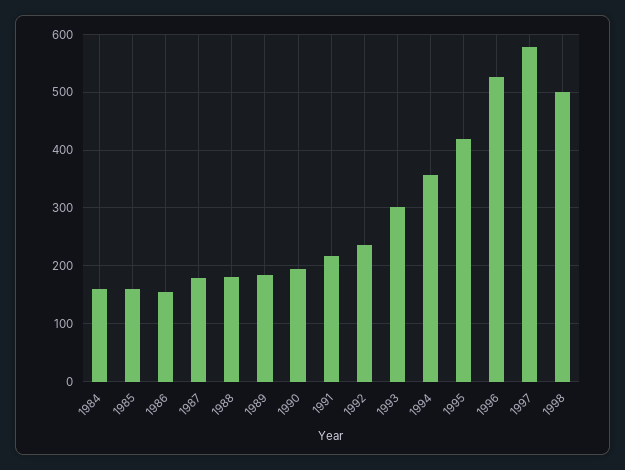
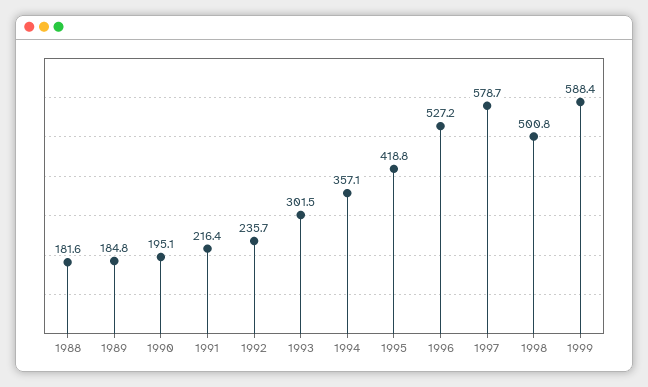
1984: 160 -> none
1985: 160 -> none
1986: 160 -> none
1987: 180 -> none
1999: none -> 588.4

